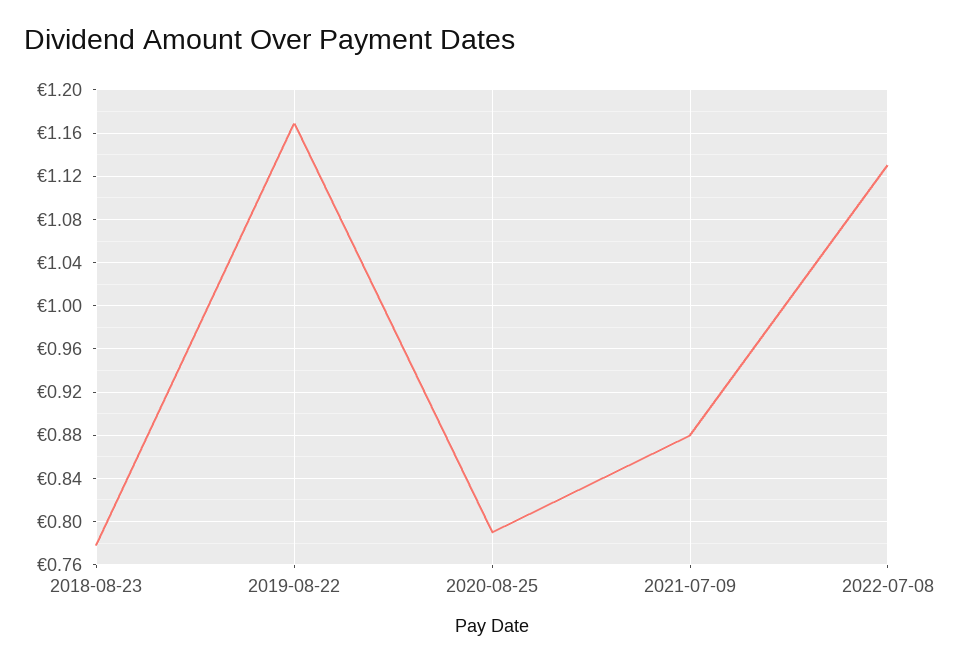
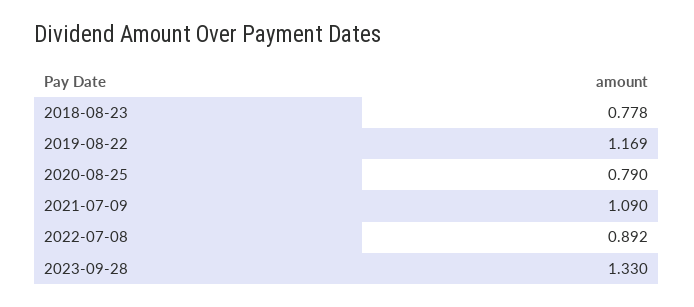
2021-07-09: 0.88 -> 1.09
2022-07-08: 1.13 -> 0.892
2023-09-28: none -> 1.33

